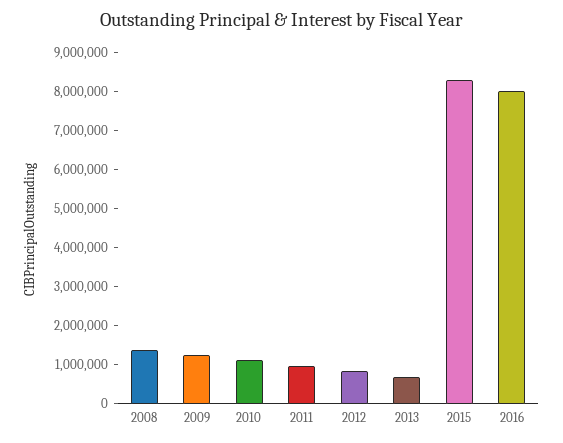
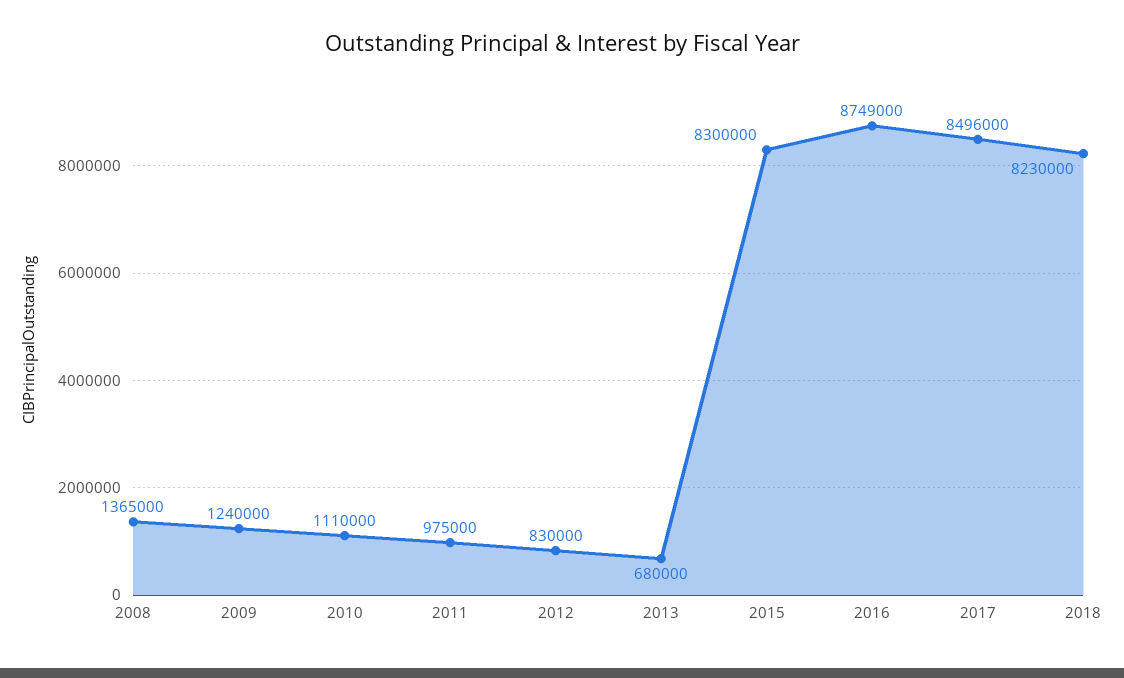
2016: 8000000 -> 8749000
2017: none -> 8496000
2018: none -> 8230000

